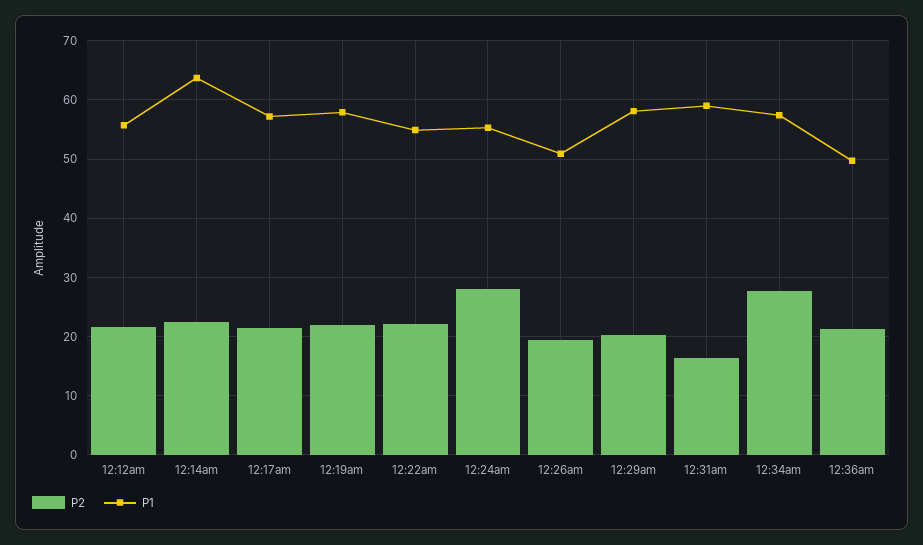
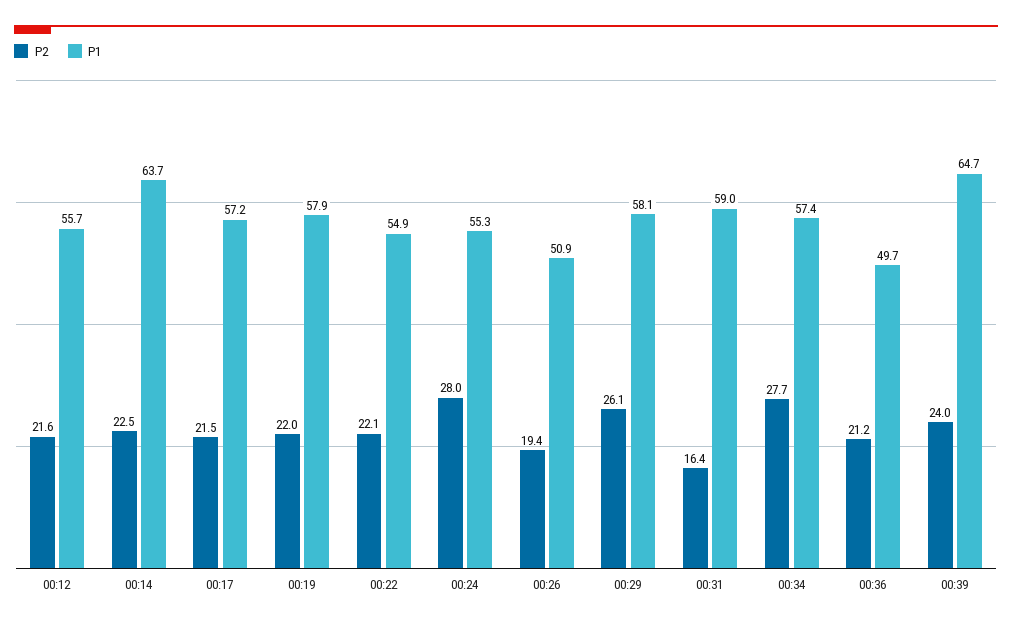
P2, 12:29am: 20 -> 26.1
P2, 00:39: none -> 24
P1, 00:39: none -> 64.7

